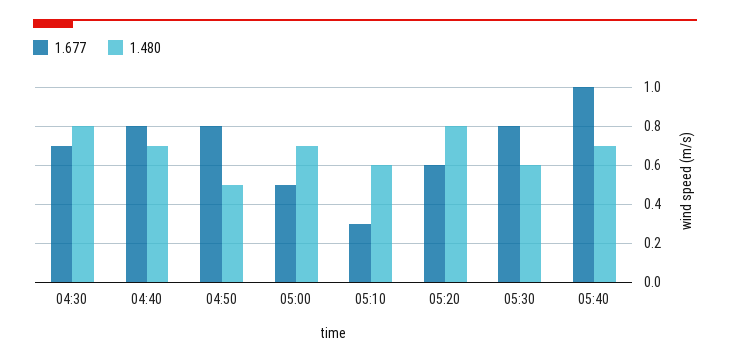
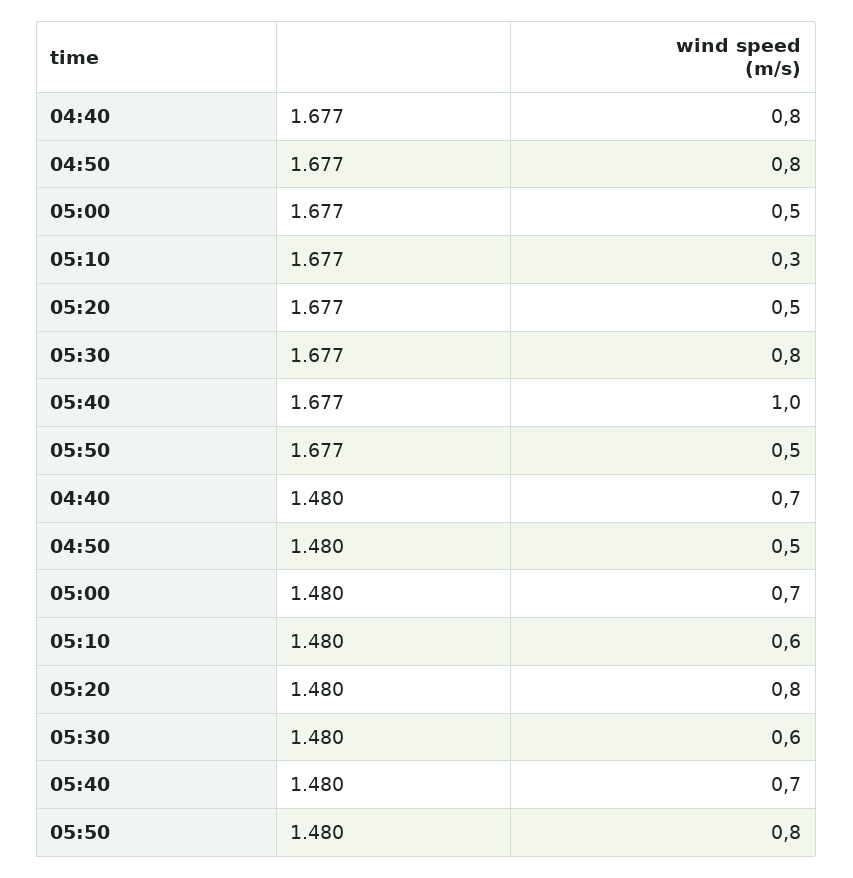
1.677, 04:30: 0.7 -> none
1.480, 04:30: 0.8 -> none
1.677, 05:20: 0.6 -> 0.5
1.677, 05:50: none -> 0.5
1.480, 05:50: none -> 0.8

